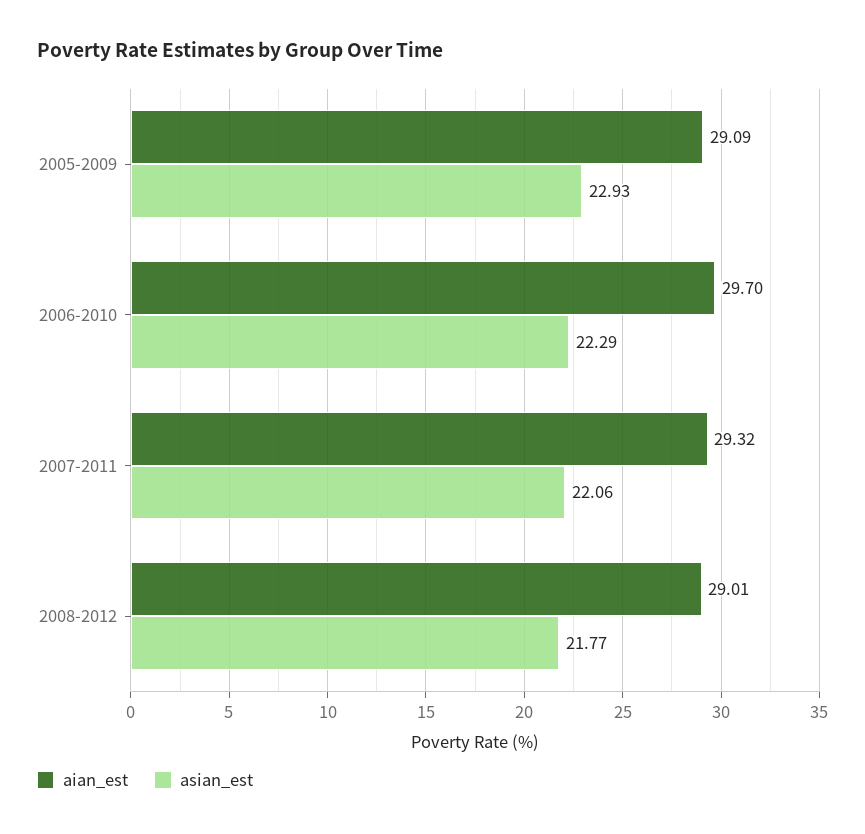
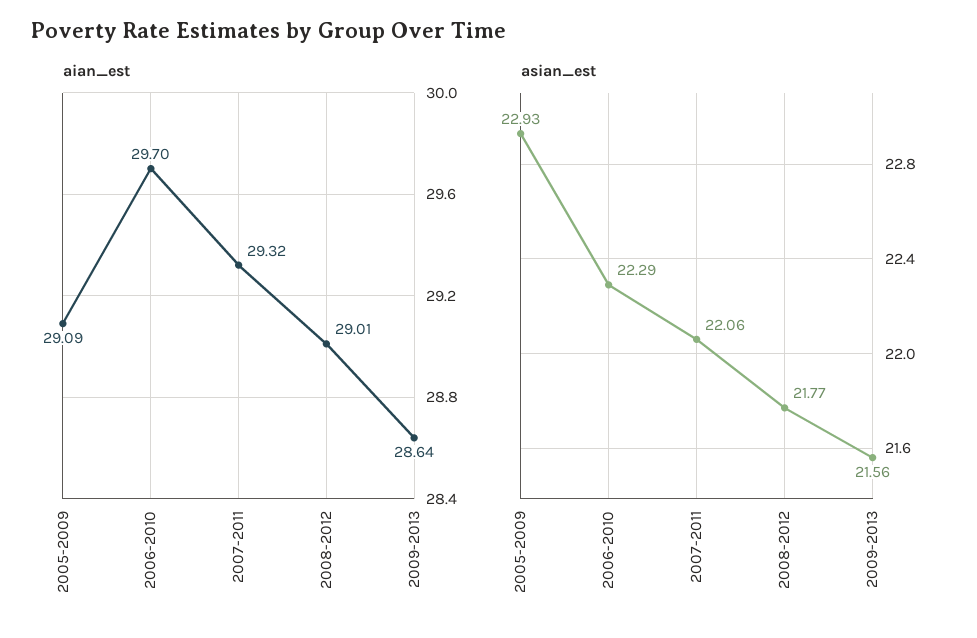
aian_est, 2009-2013: none -> 28.64
asian_est, 2009-2013: none -> 21.56

